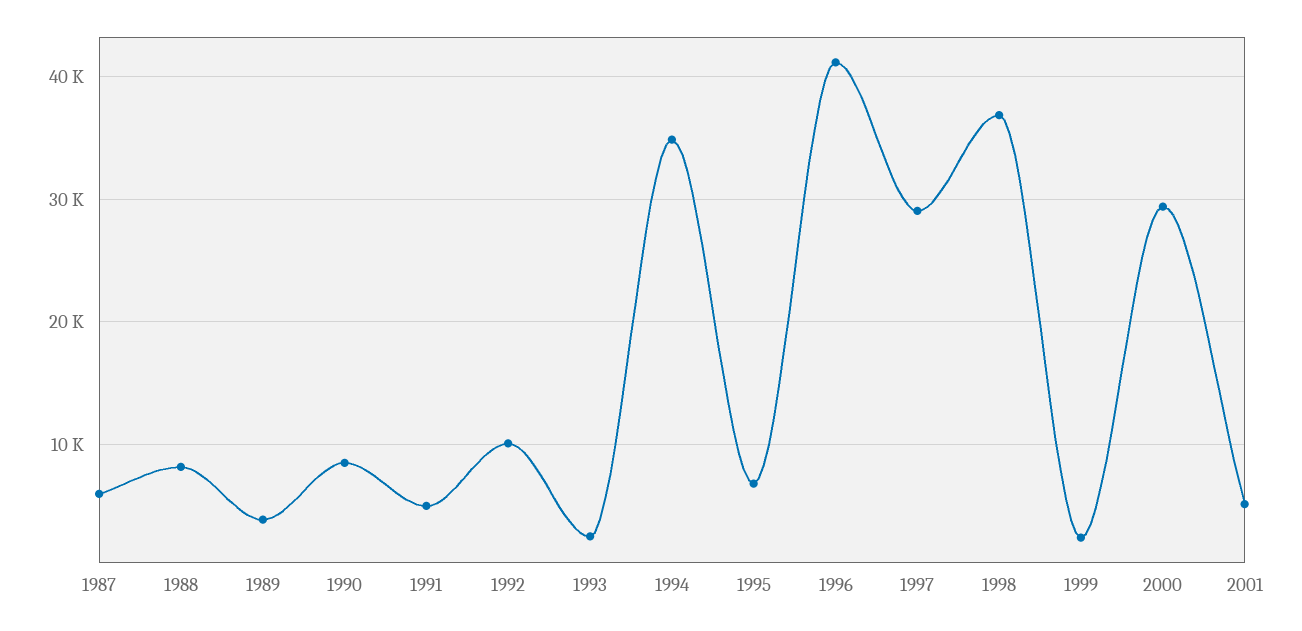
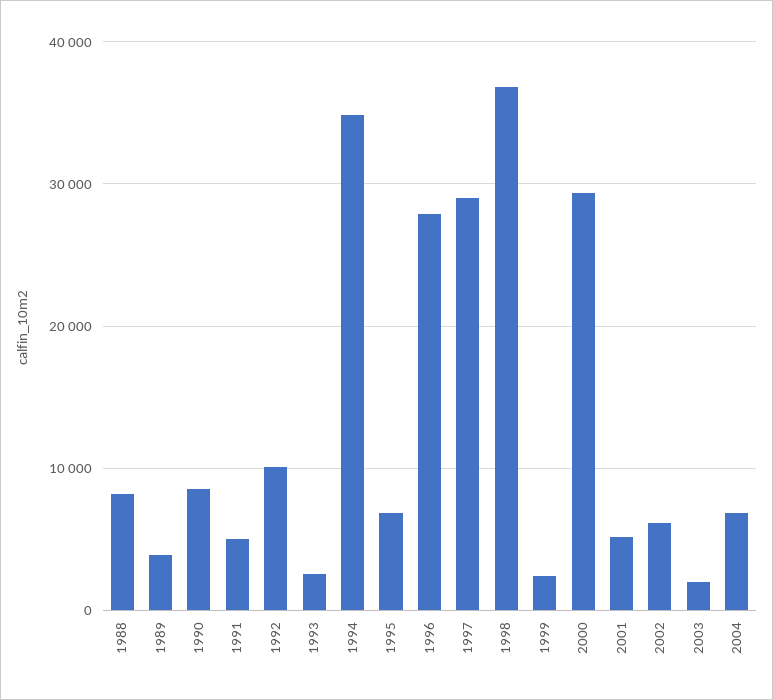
1987: 6000 -> none
1996: 41000 -> 28000
2002: none -> 6000
2003: none -> 2000
2004: none -> 7000

